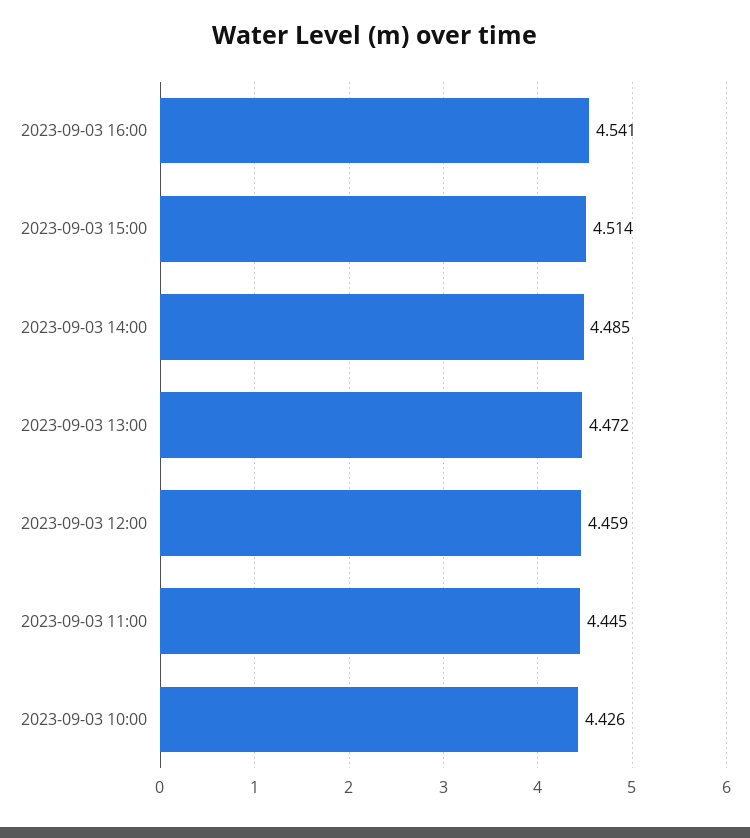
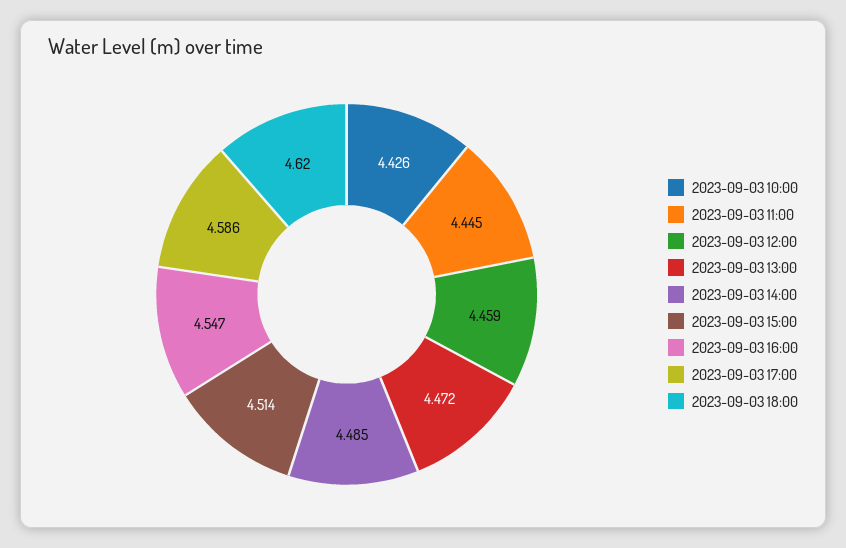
2023-09-03 16:00: 4.541 -> 4.547
2023-09-03 17:00: none -> 4.586
2023-09-03 18:00: none -> 4.62

